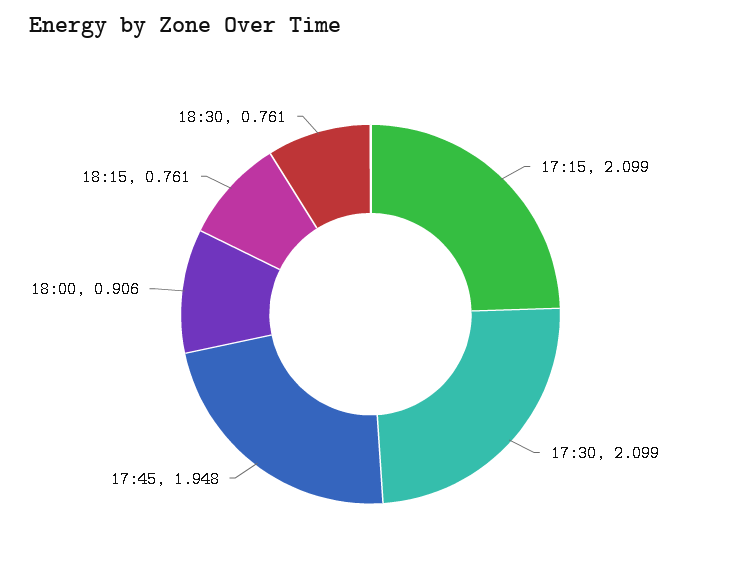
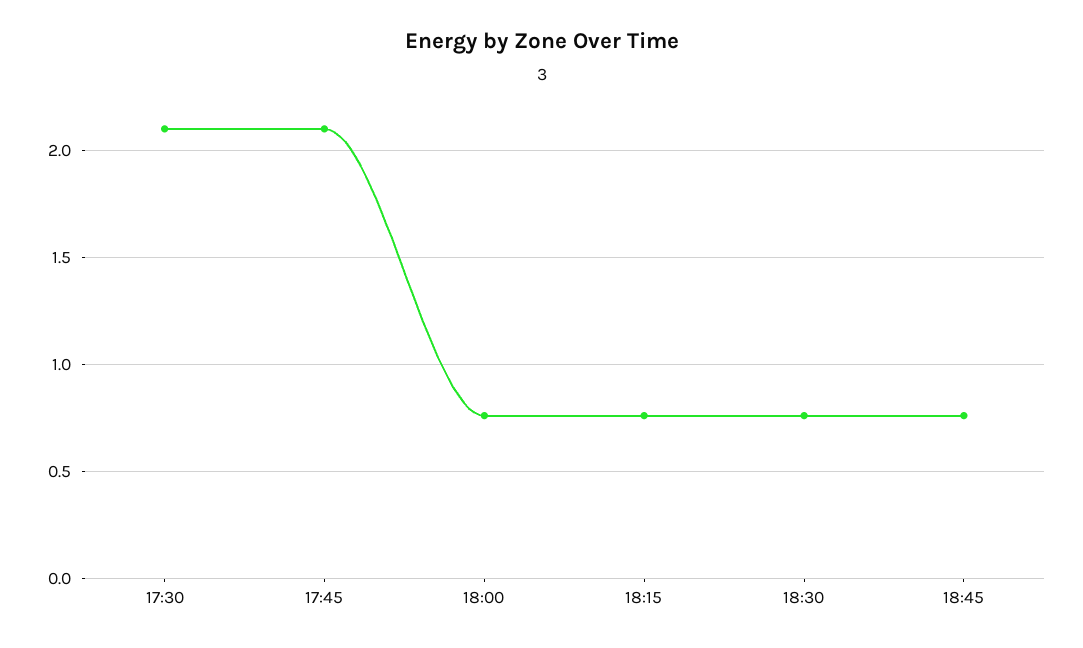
17:15: 2.099 -> none
17:45: 1.948 -> 2.1
18:00: 0.906 -> 0.75
18:45: none -> 0.75

